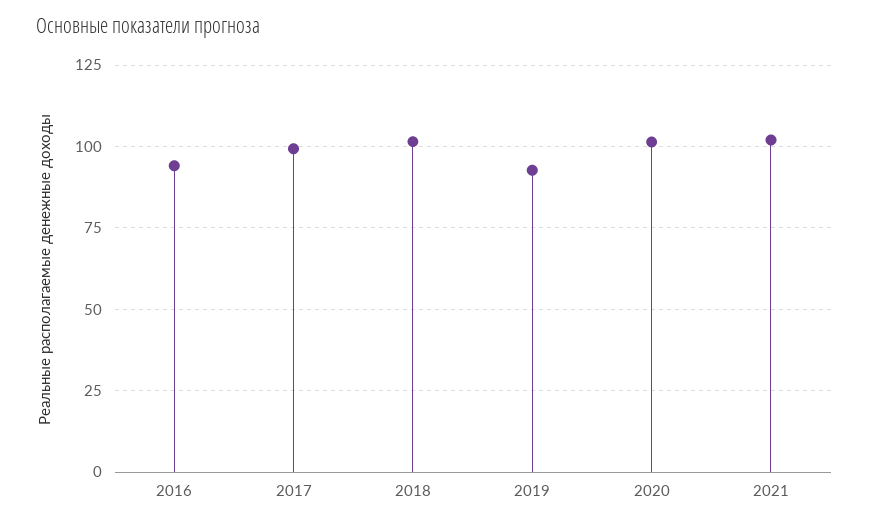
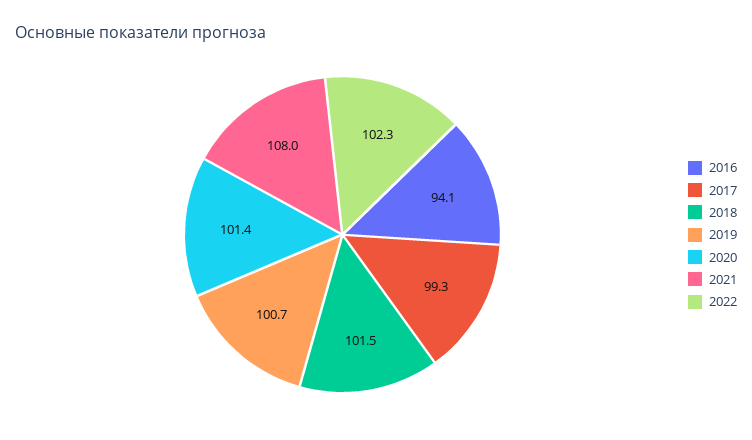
2019: 92.5 -> 100.7
2021: 102.5 -> 108
2022: none -> 102.3

